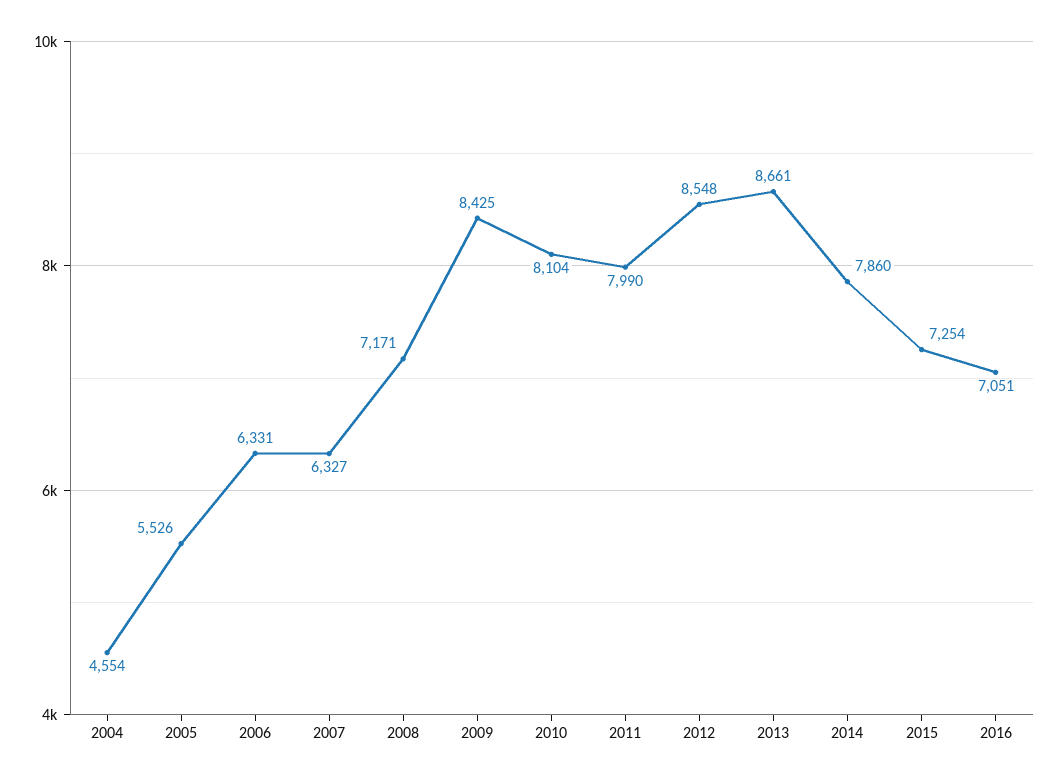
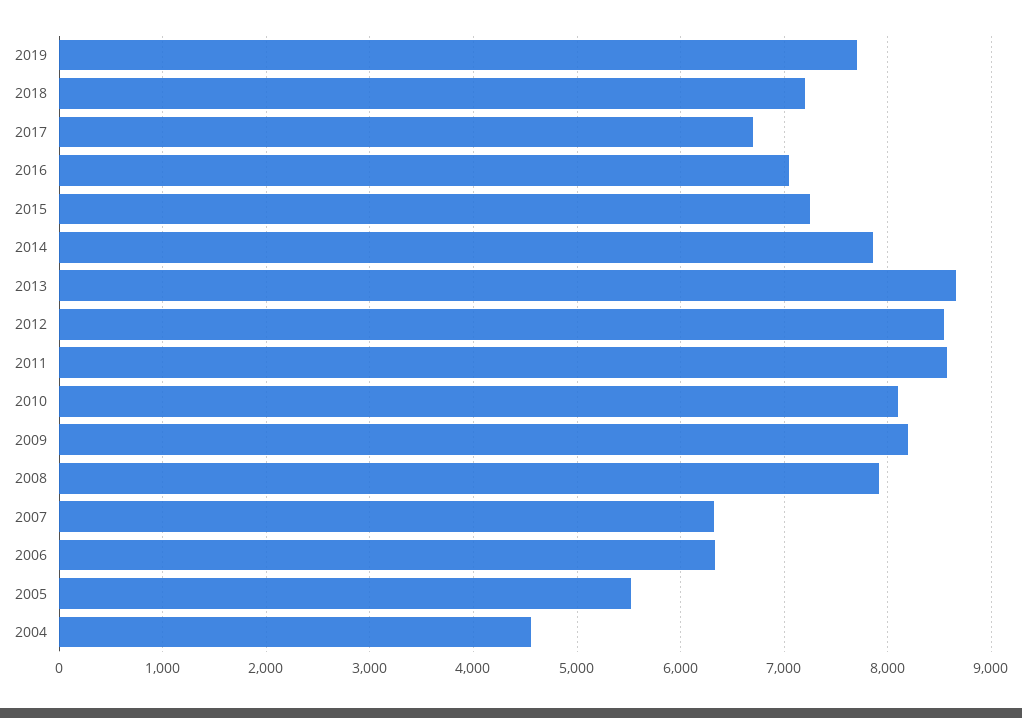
2008: 7171 -> 7900
2009: 8425 -> 8200
2011: 7990 -> 8600
2019: none -> 7700
2018: none -> 7200
2017: none -> 6700

